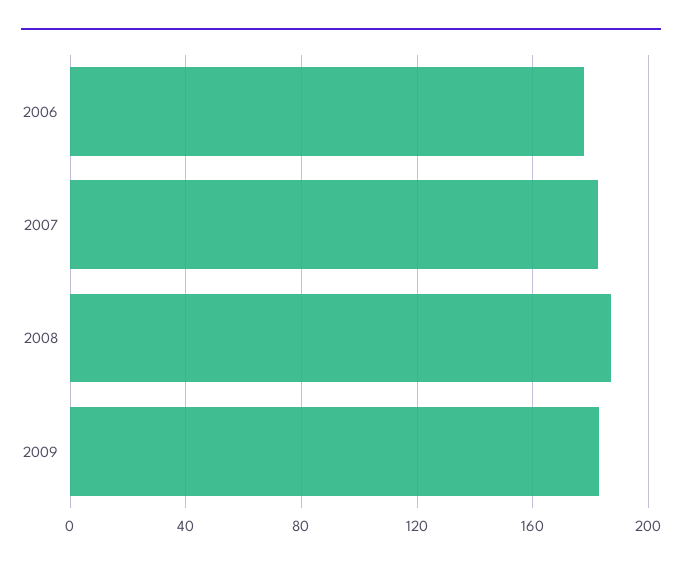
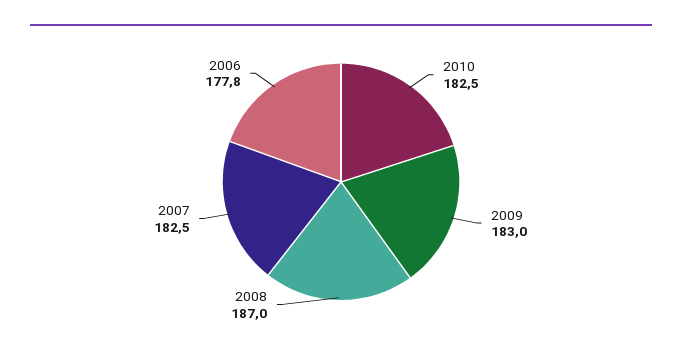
2010: none -> 182.5

